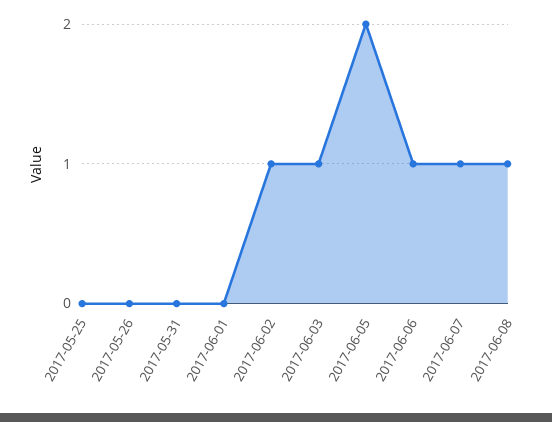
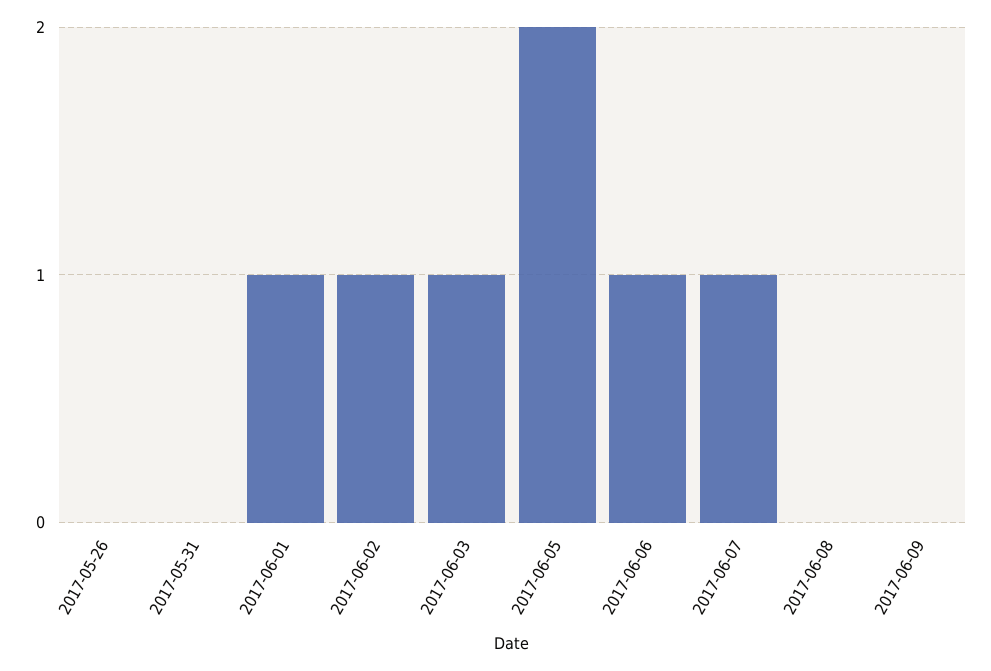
2017-05-25: 0 -> none
2017-06-01: 0 -> 1
2017-06-08: 1 -> 0
2017-06-09: none -> 0

